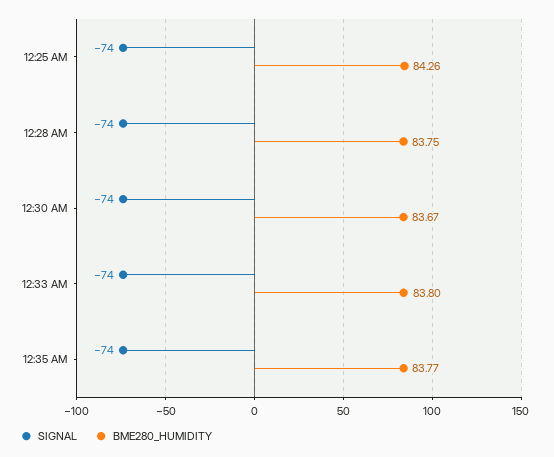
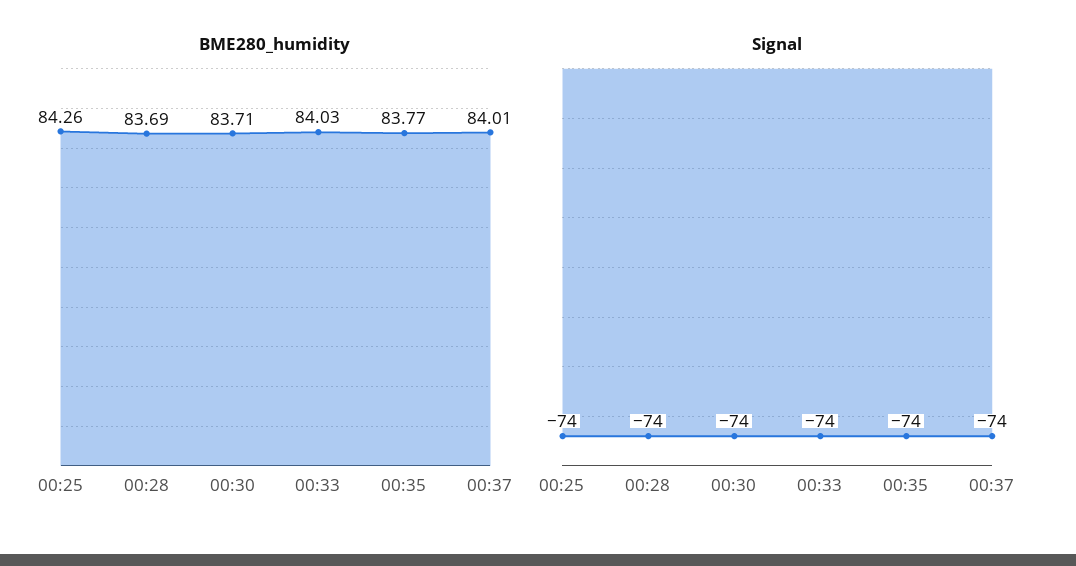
BME280_HUMIDITY, 12:28 AM: 83.75 -> 83.69
BME280_HUMIDITY, 12:30 AM: 83.67 -> 83.71
BME280_HUMIDITY, 12:33 AM: 83.8 -> 84.03
BME280_HUMIDITY, 00:37: none -> 84.01
SIGNAL, 00:37: none -> -74

